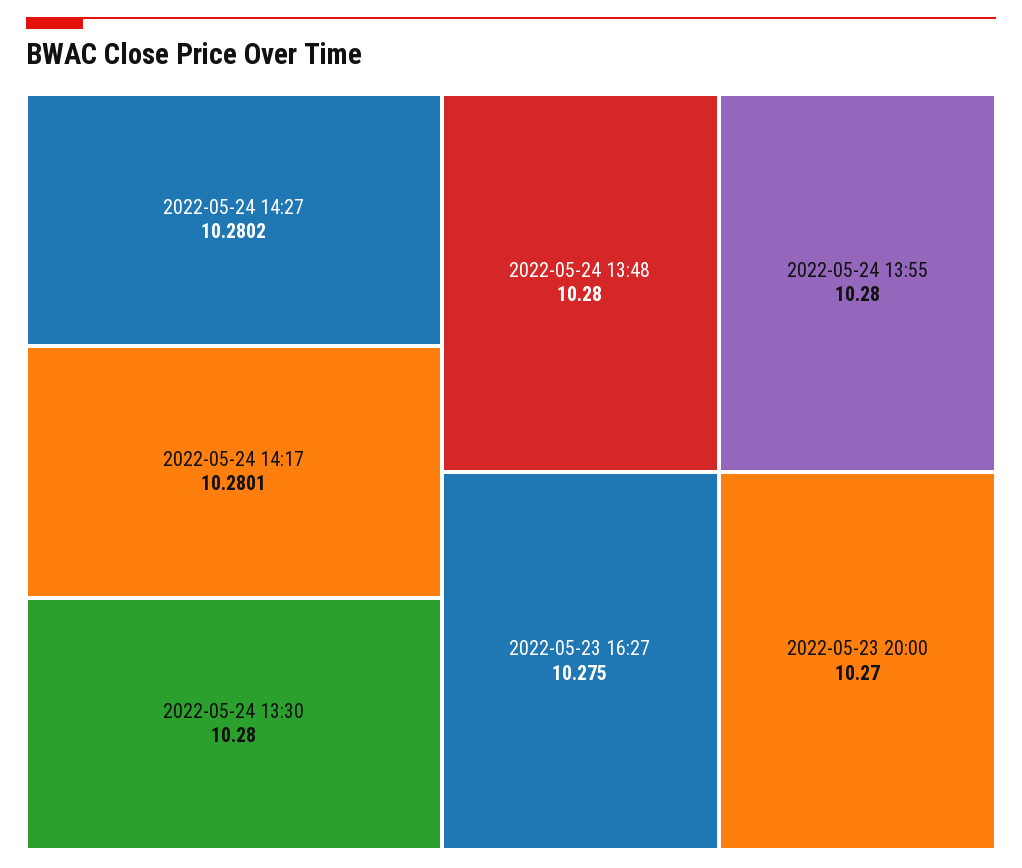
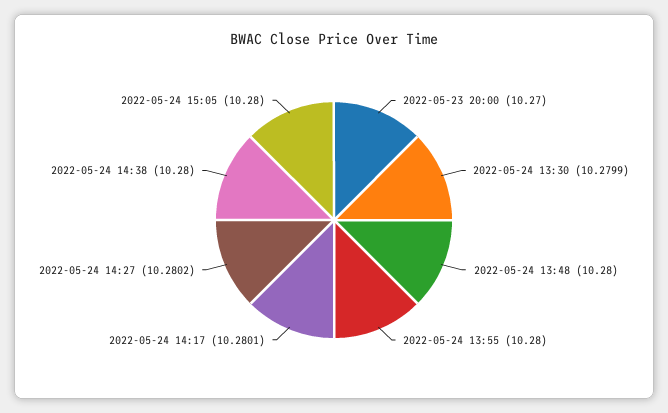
2022-05-24 13:30: 10.28 -> 10.2799
2022-05-23 16:27: 10.275 -> none
2022-05-24 14:38: none -> 10.28
2022-05-24 15:05: none -> 10.28

